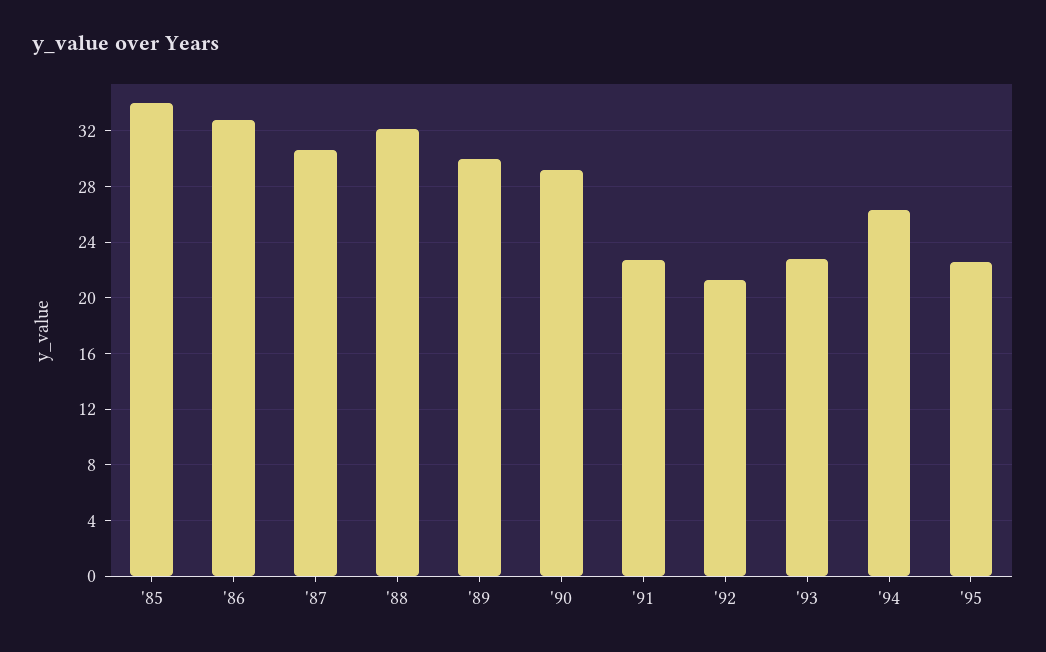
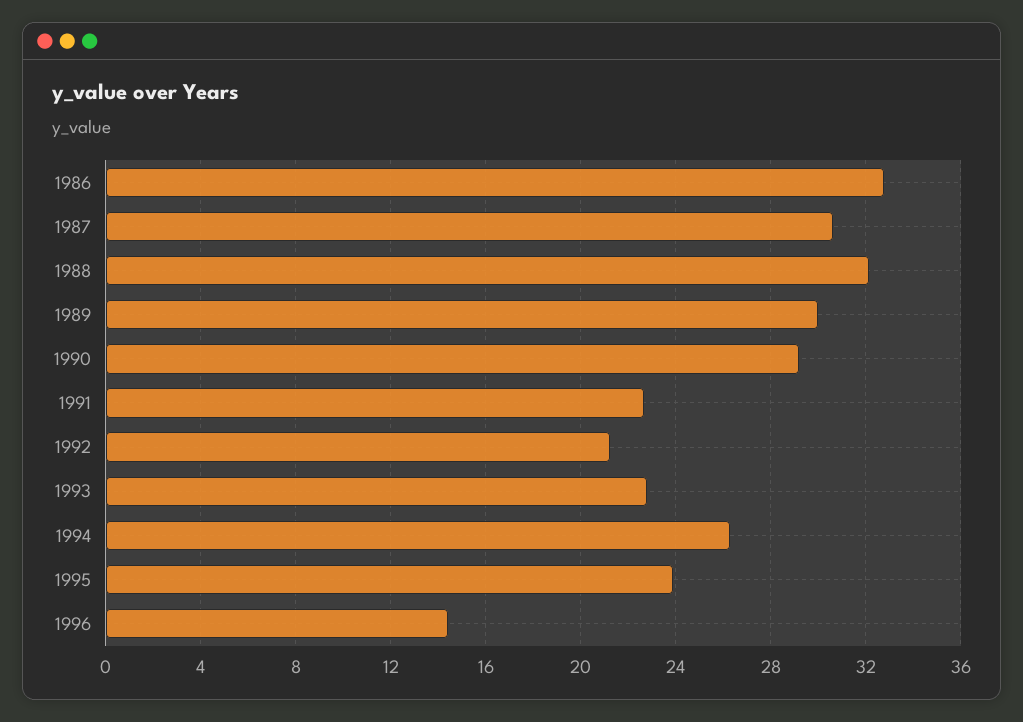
'85: 34 -> none
'95: 22.5 -> 24
1996: none -> 14.5

